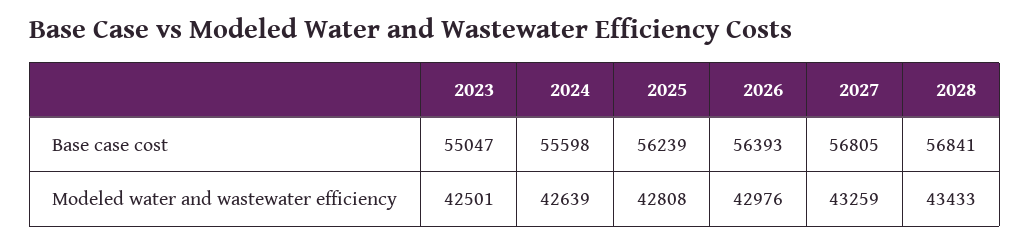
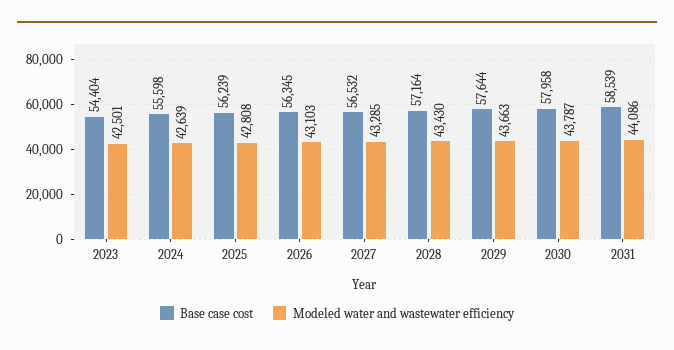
Base case cost, 2023: 55047 -> 54404
Base case cost, 2026: 56393 -> 56345
Base case cost, 2027: 56805 -> 56532
Base case cost, 2028: 56841 -> 57164
Modeled water and wastewater efficiency, 2026: 42976 -> 43103
Modeled water and wastewater efficiency, 2027: 43259 -> 43285
Modeled water and wastewater efficiency, 2028: 43433 -> 43430
Base case cost, 2029: none -> 57644
Modeled water and wastewater efficiency, 2029: none -> 43663
Base case cost, 2030: none -> 57958
Modeled water and wastewater efficiency, 2030: none -> 43787
Base case cost, 2031: none -> 58539
Modeled water and wastewater efficiency, 2031: none -> 44086

